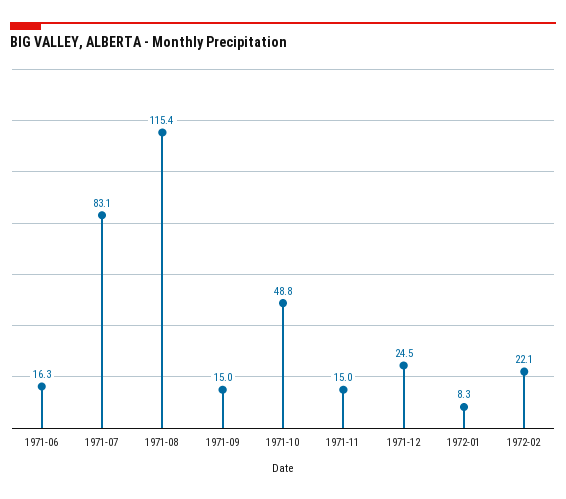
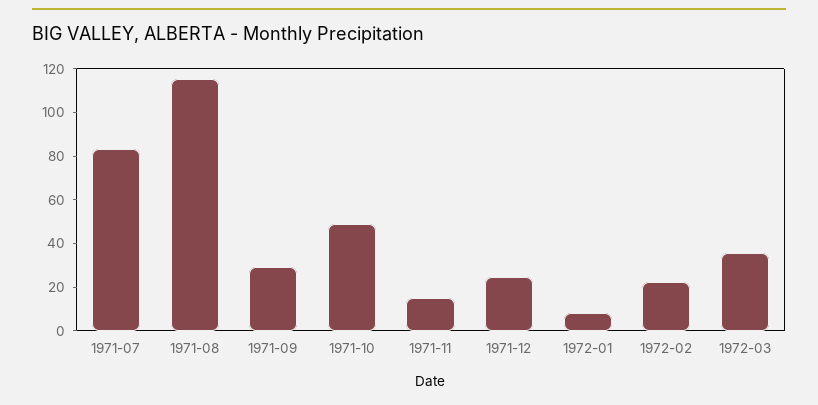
1971-06: 16.3 -> none
1971-09: 15 -> 30
1972-03: none -> 35

